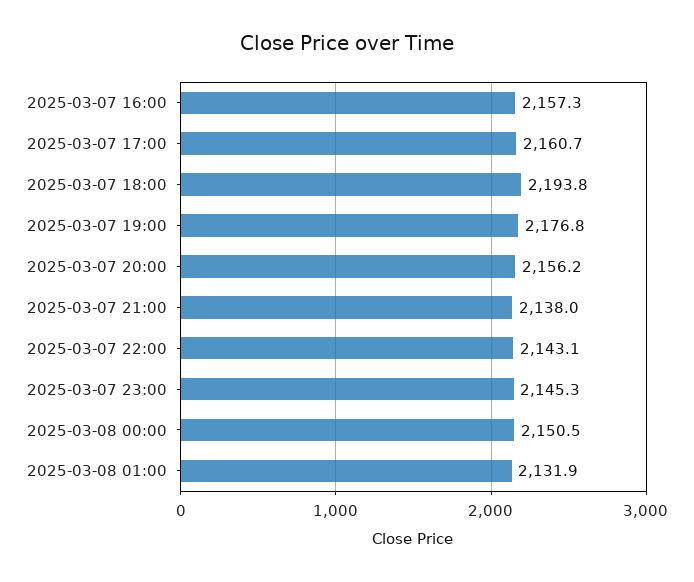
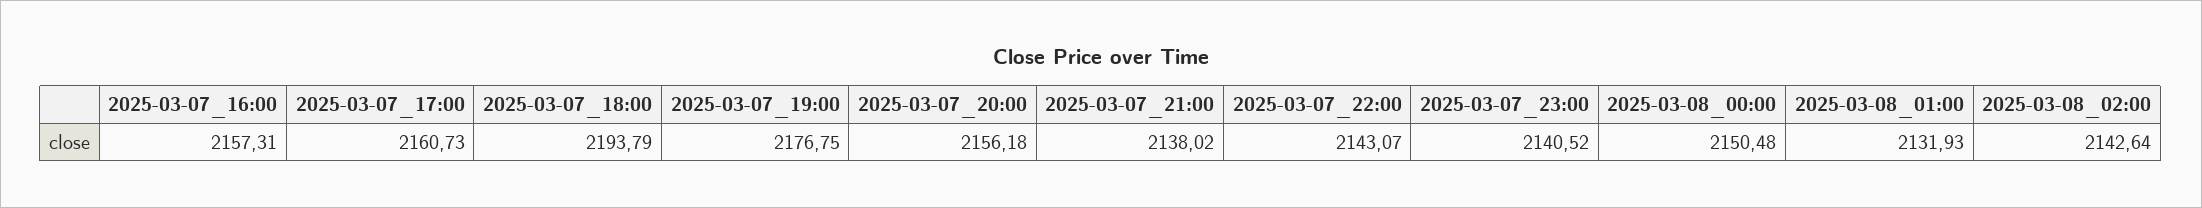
2025-03-07 23:00: 2145.3 -> 2140.52
2025-03-08_02:00: none -> 2142.64

